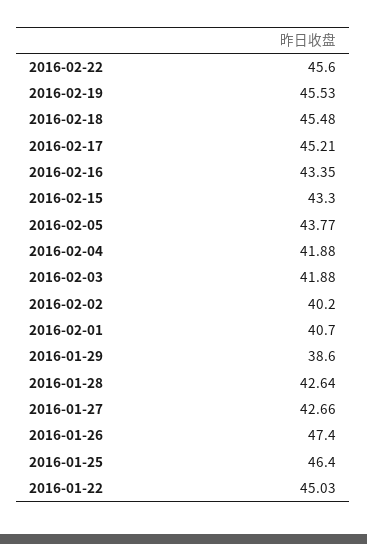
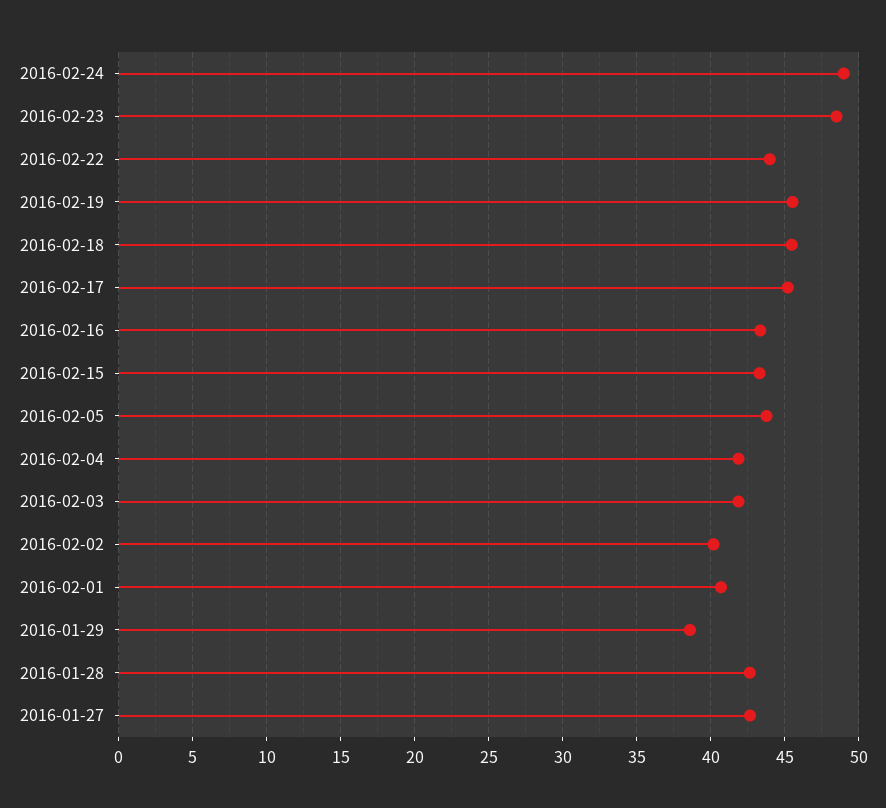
2016-02-22: 45.6 -> 44
2016-01-26: 47.4 -> none
2016-01-25: 46.4 -> none
2016-01-22: 45.03 -> none
2016-02-24: none -> 49
2016-02-23: none -> 48.5

